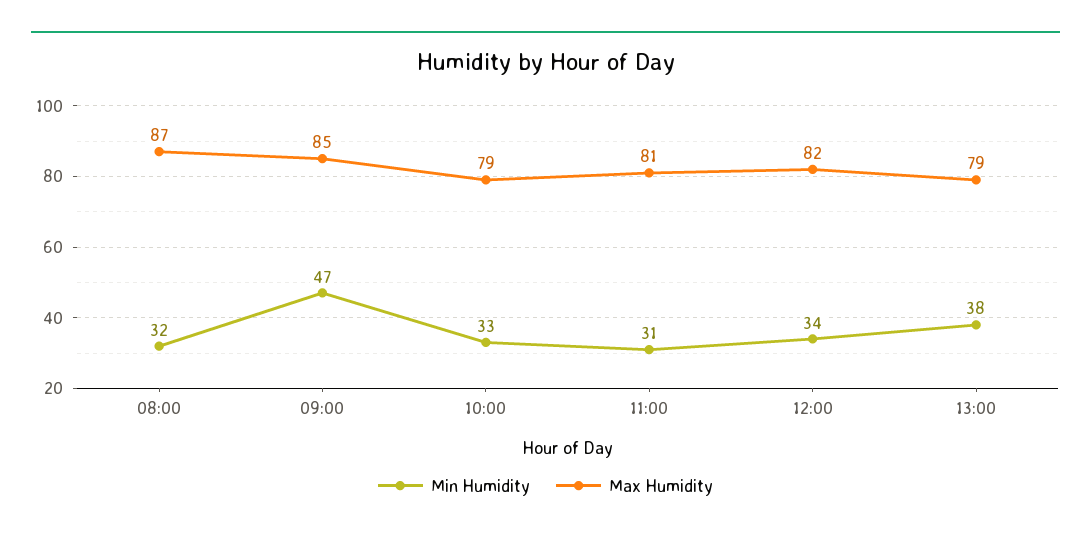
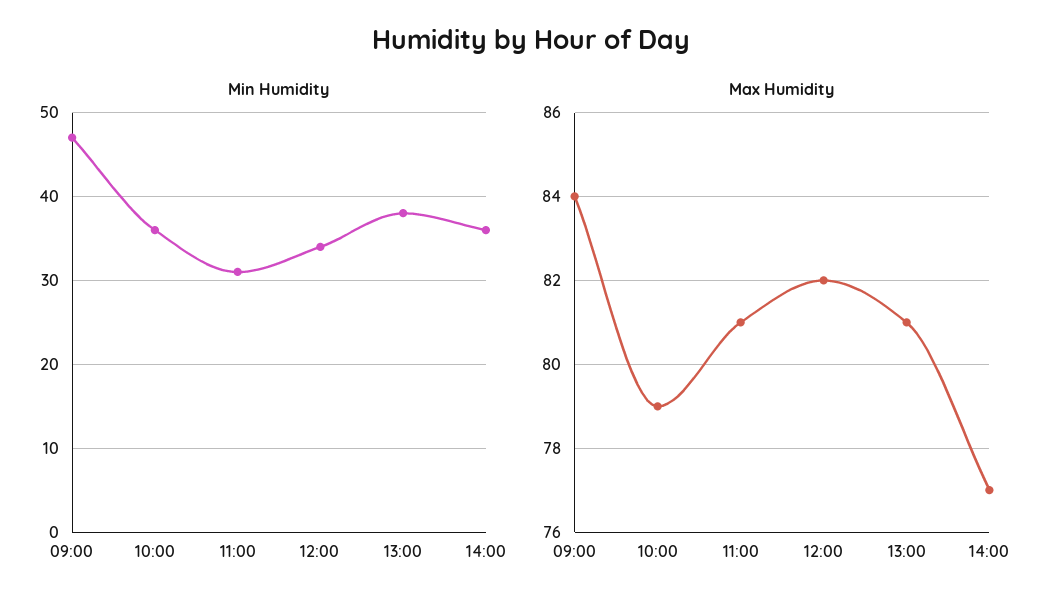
Min Humidity, 08:00: 32 -> none
Max Humidity, 08:00: 87 -> none
Max Humidity, 09:00: 85 -> 84
Min Humidity, 10:00: 33 -> 36
Max Humidity, 13:00: 79 -> 81
Min Humidity, 14:00: none -> 36
Max Humidity, 14:00: none -> 77

